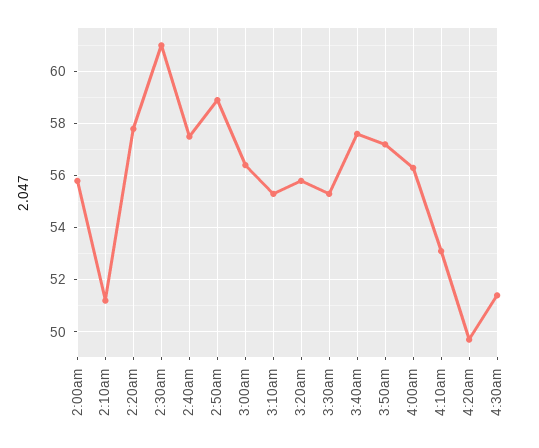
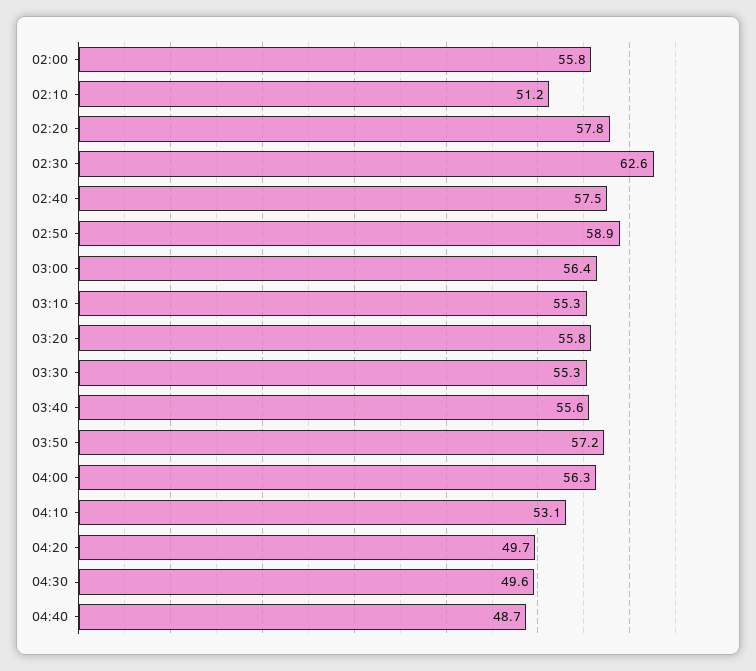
2:30am: 61 -> 62.6
3:40am: 57.5 -> 55.6
4:30am: 51.5 -> 49.6
04:40: none -> 48.7

